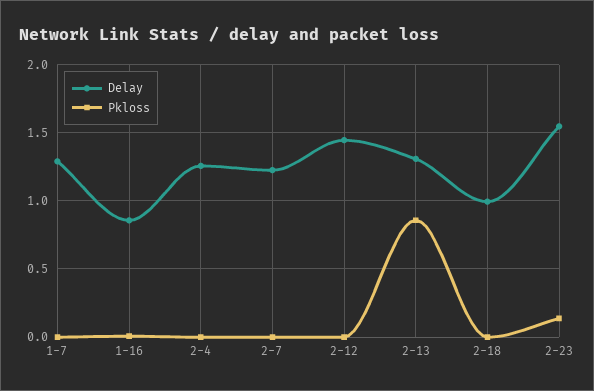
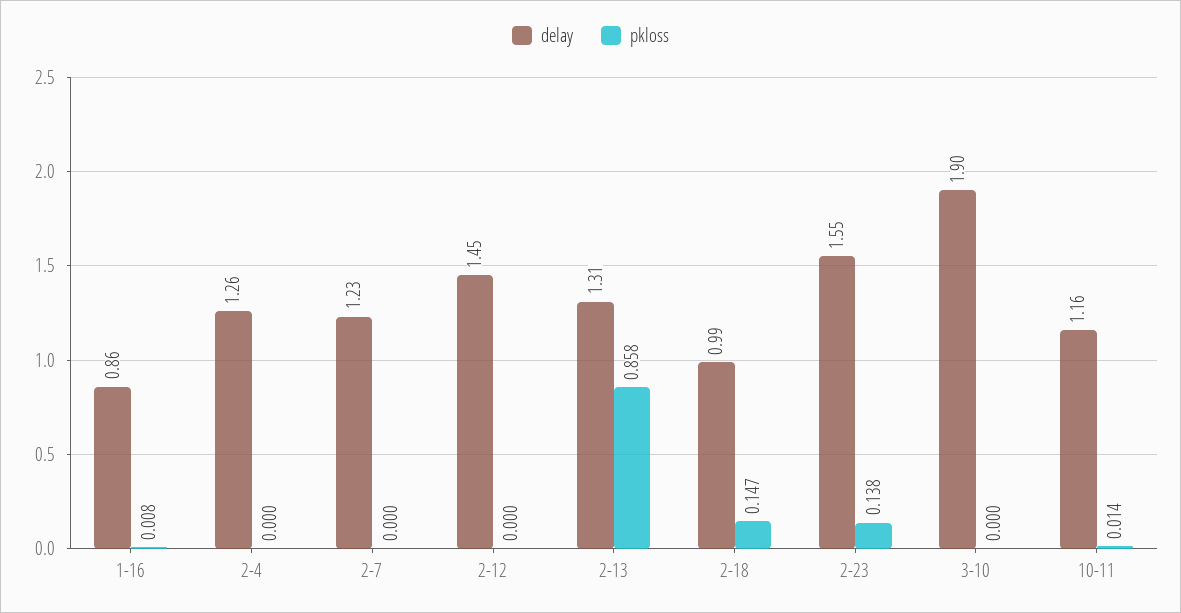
Delay, 1-7: 1.3 -> none
Pkloss, 1-7: 0 -> none
Pkloss, 2-18: 0 -> 0.147
Delay, 3-10: none -> 1.9
Pkloss, 3-10: none -> 0
Delay, 10-11: none -> 1.16
Pkloss, 10-11: none -> 0.014

